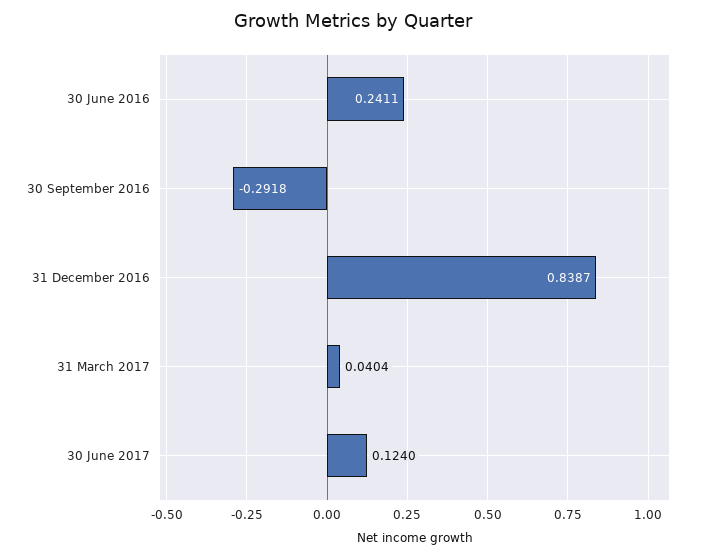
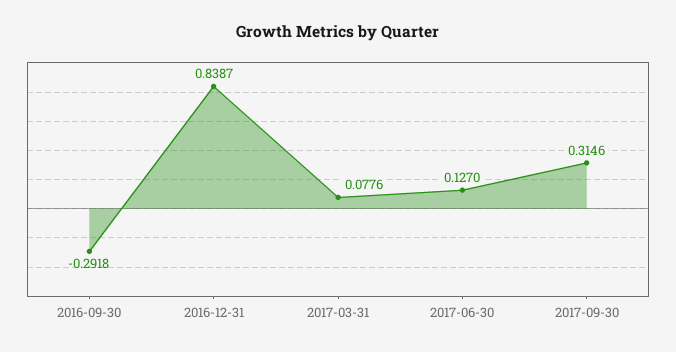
30 June 2016: 0.2411 -> none
31 March 2017: 0.0404 -> 0.0776
30 June 2017: 0.124 -> 0.127
2017-09-30: none -> 0.3146

